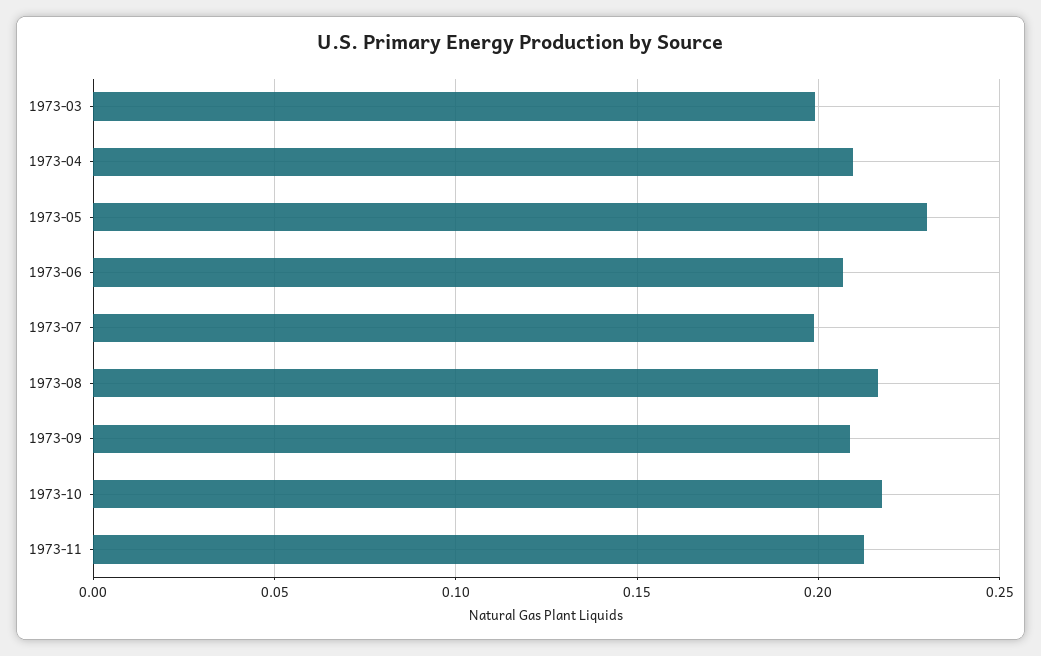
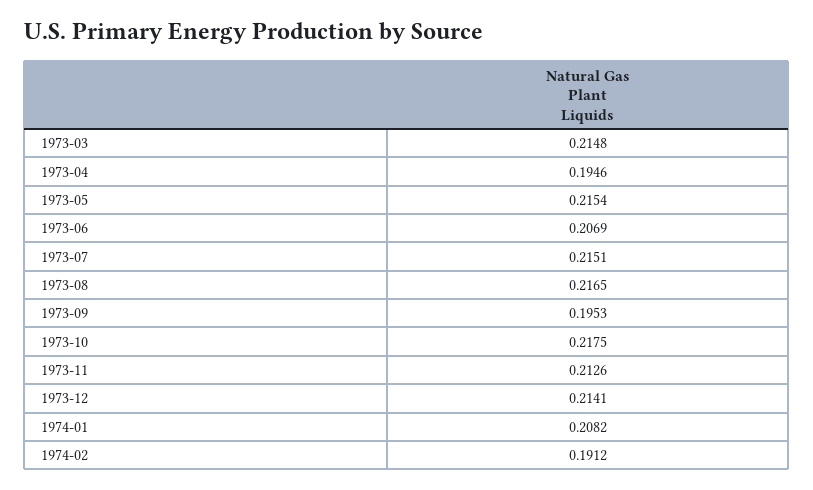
1973-03: 0.2 -> 0.2148
1973-04: 0.21 -> 0.1946
1973-05: 0.23 -> 0.2154
1973-07: 0.2 -> 0.2151
1973-09: 0.21 -> 0.1953
1973-12: none -> 0.2141
1974-01: none -> 0.2082
1974-02: none -> 0.1912

